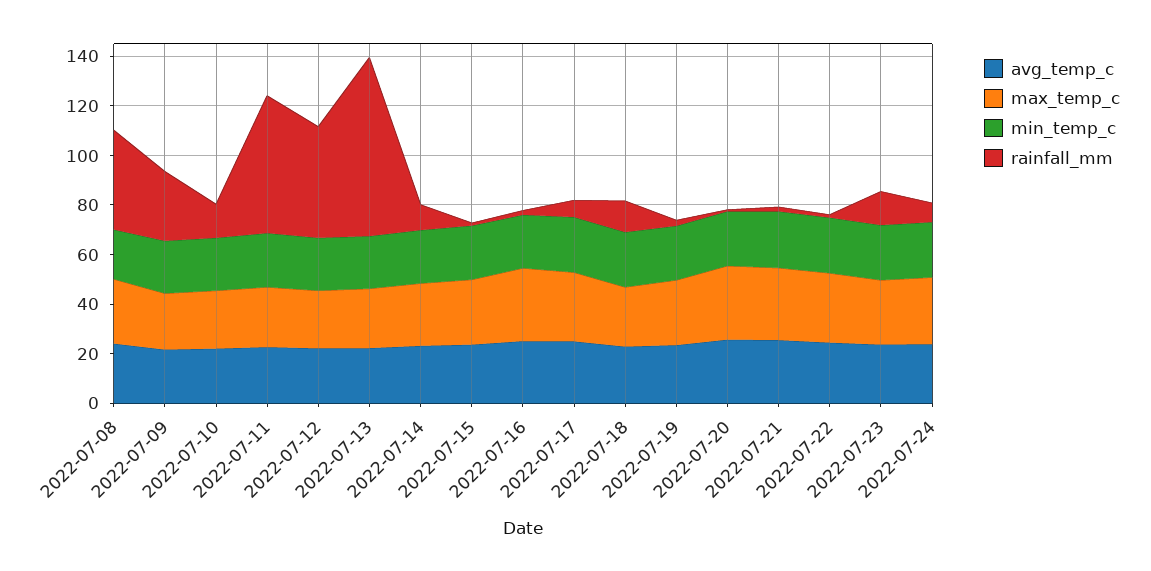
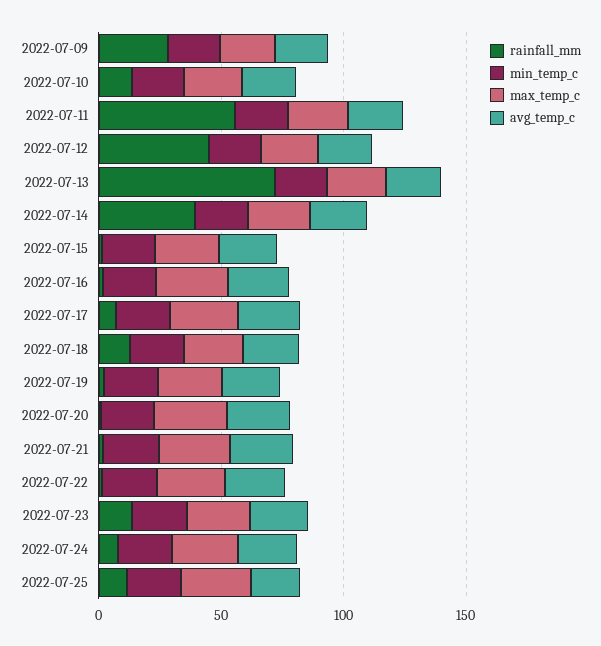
avg_temp_c, 2022-07-08: 25 -> none
max_temp_c, 2022-07-08: 25 -> none
min_temp_c, 2022-07-08: 20 -> none
rainfall_mm, 2022-07-08: 40 -> none
rainfall_mm, 2022-07-14: 10 -> 40
rainfall_mm, 2022-07-25: none -> 10
min_temp_c, 2022-07-25: none -> 20
max_temp_c, 2022-07-25: none -> 30
avg_temp_c, 2022-07-25: none -> 20

